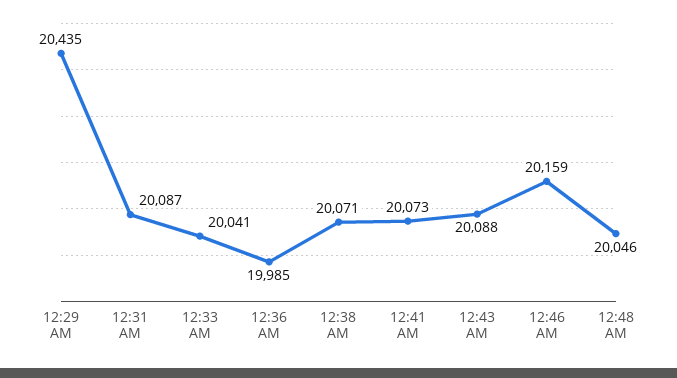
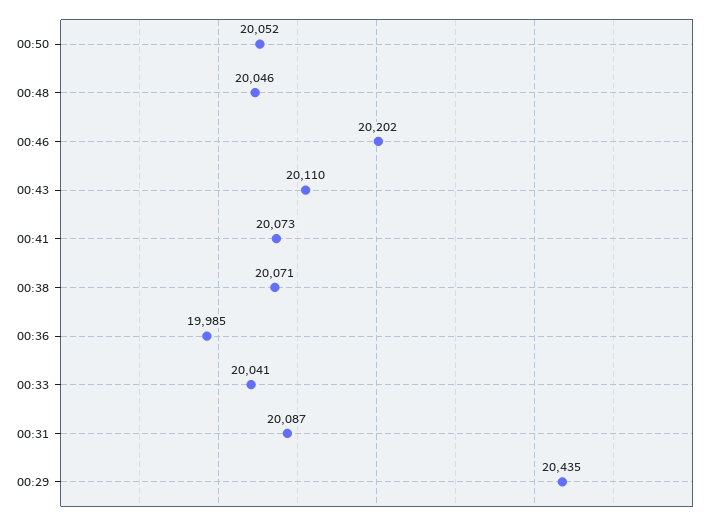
12:43 AM: 20088 -> 20110
12:46 AM: 20159 -> 20202
00:50: none -> 20052

